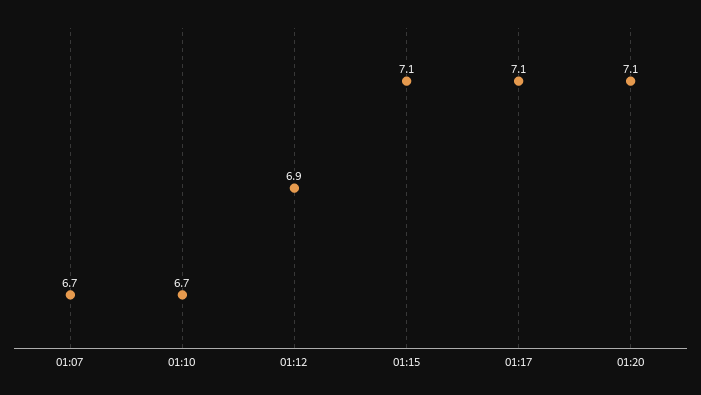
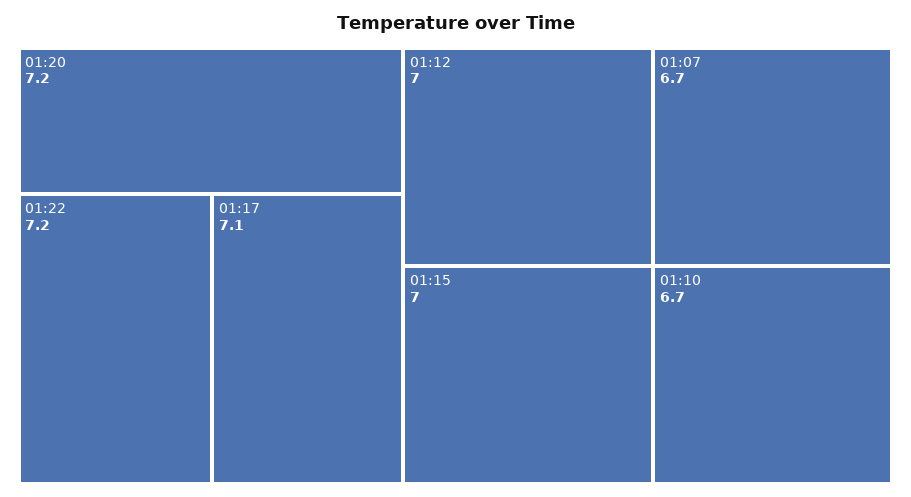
01:12: 6.9 -> 7
01:15: 7.1 -> 7
01:20: 7.1 -> 7.2
01:22: none -> 7.2

